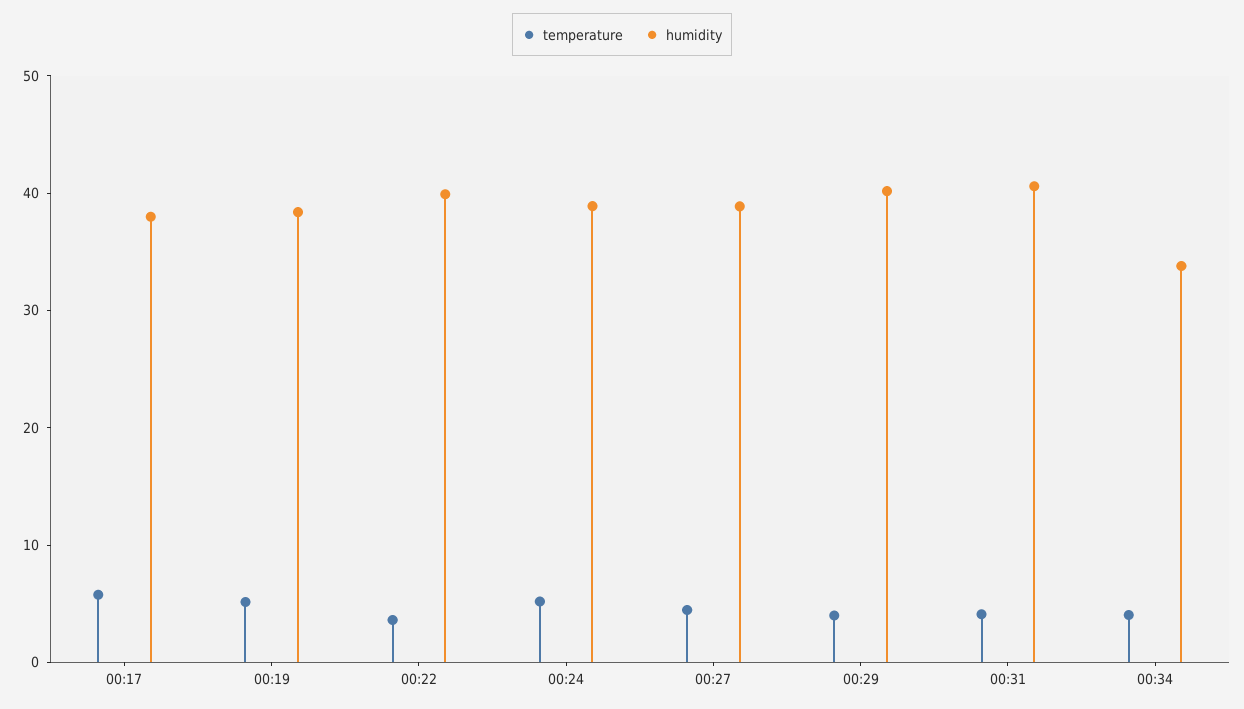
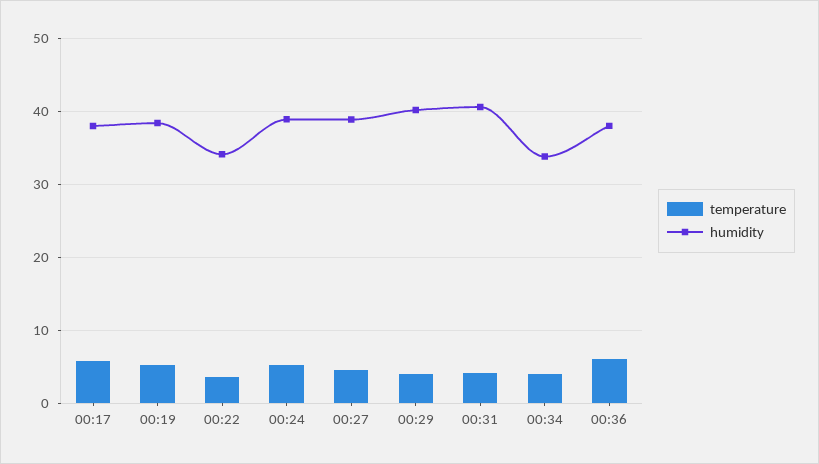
humidity, 00:22: 40 -> 34
temperature, 00:36: none -> 6
humidity, 00:36: none -> 38

